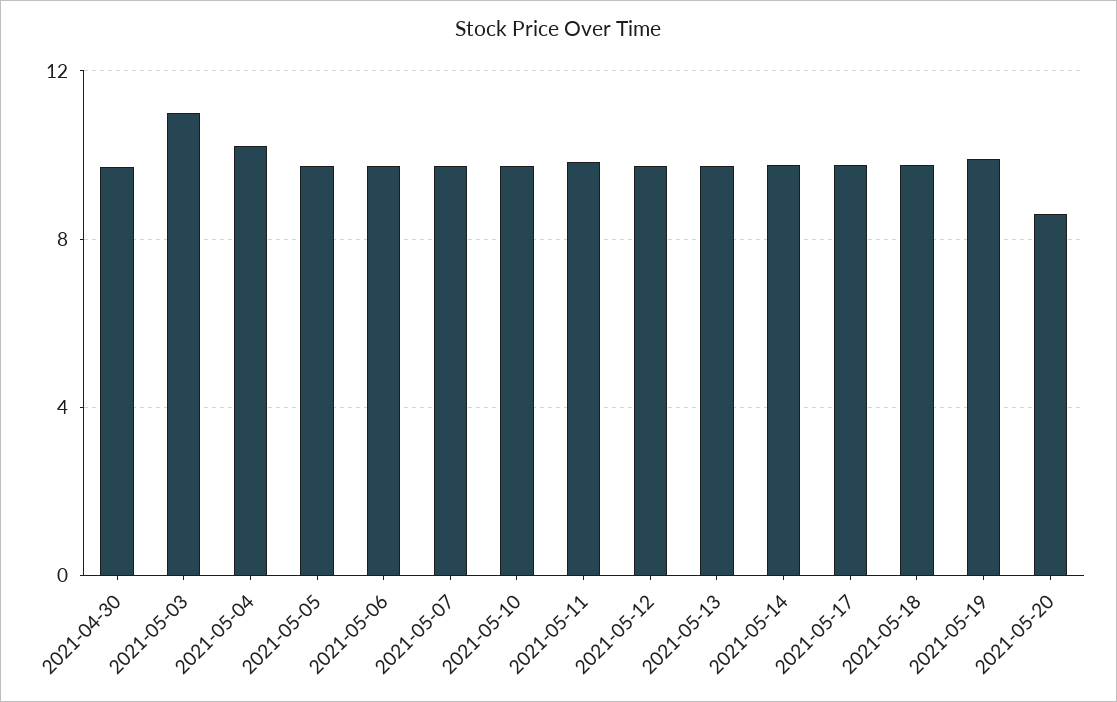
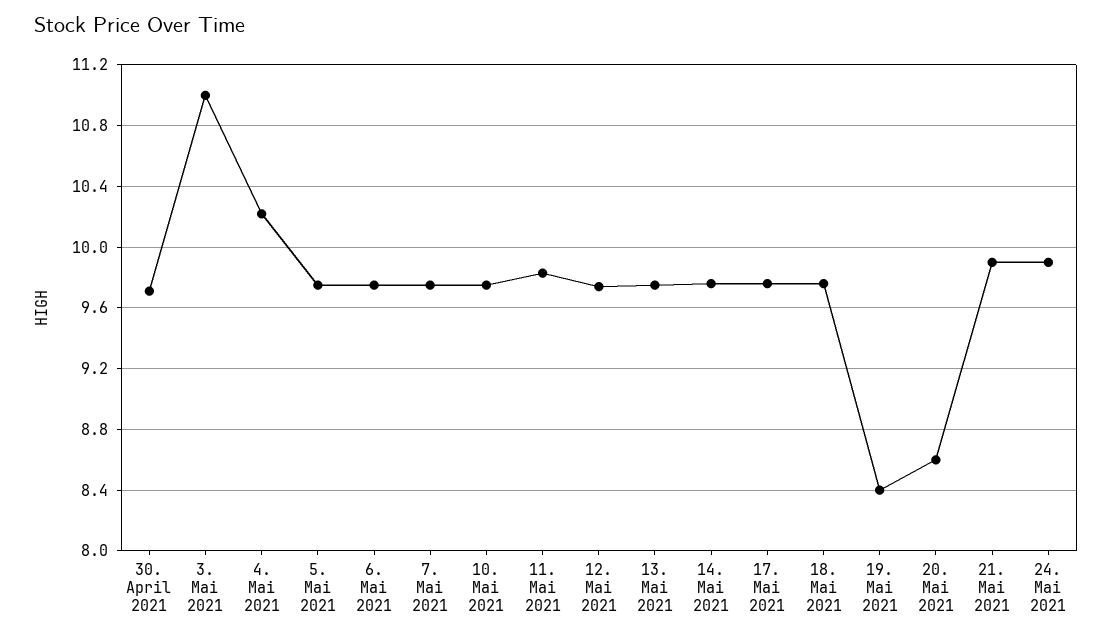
2021-05-19: 10 -> 8.4
21. Mai 2021: none -> 9.9
24. Mai 2021: none -> 9.9

